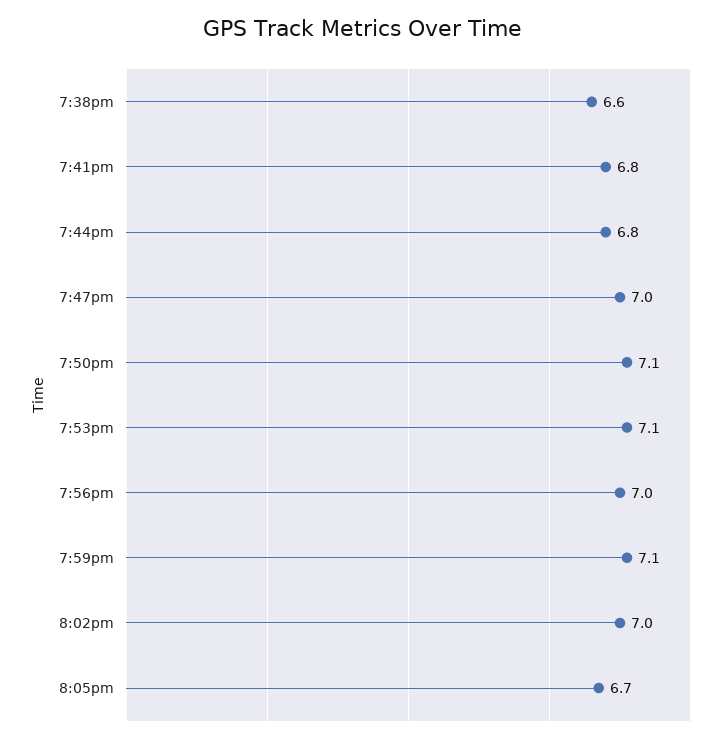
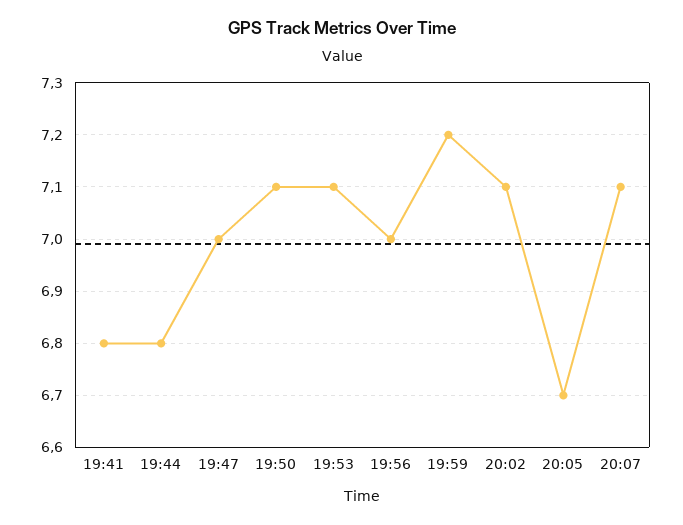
7:38pm: 6.6 -> none
7:59pm: 7.1 -> 7.2
8:02pm: 7 -> 7.1
20:07: none -> 7.1

